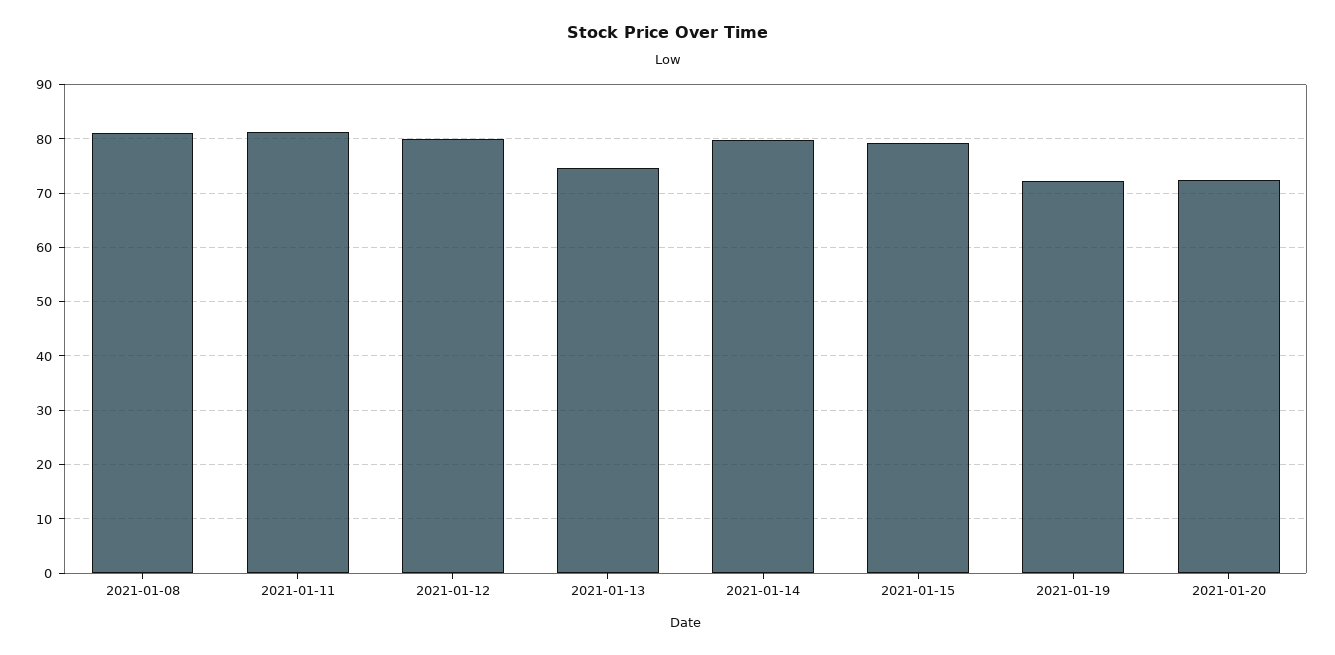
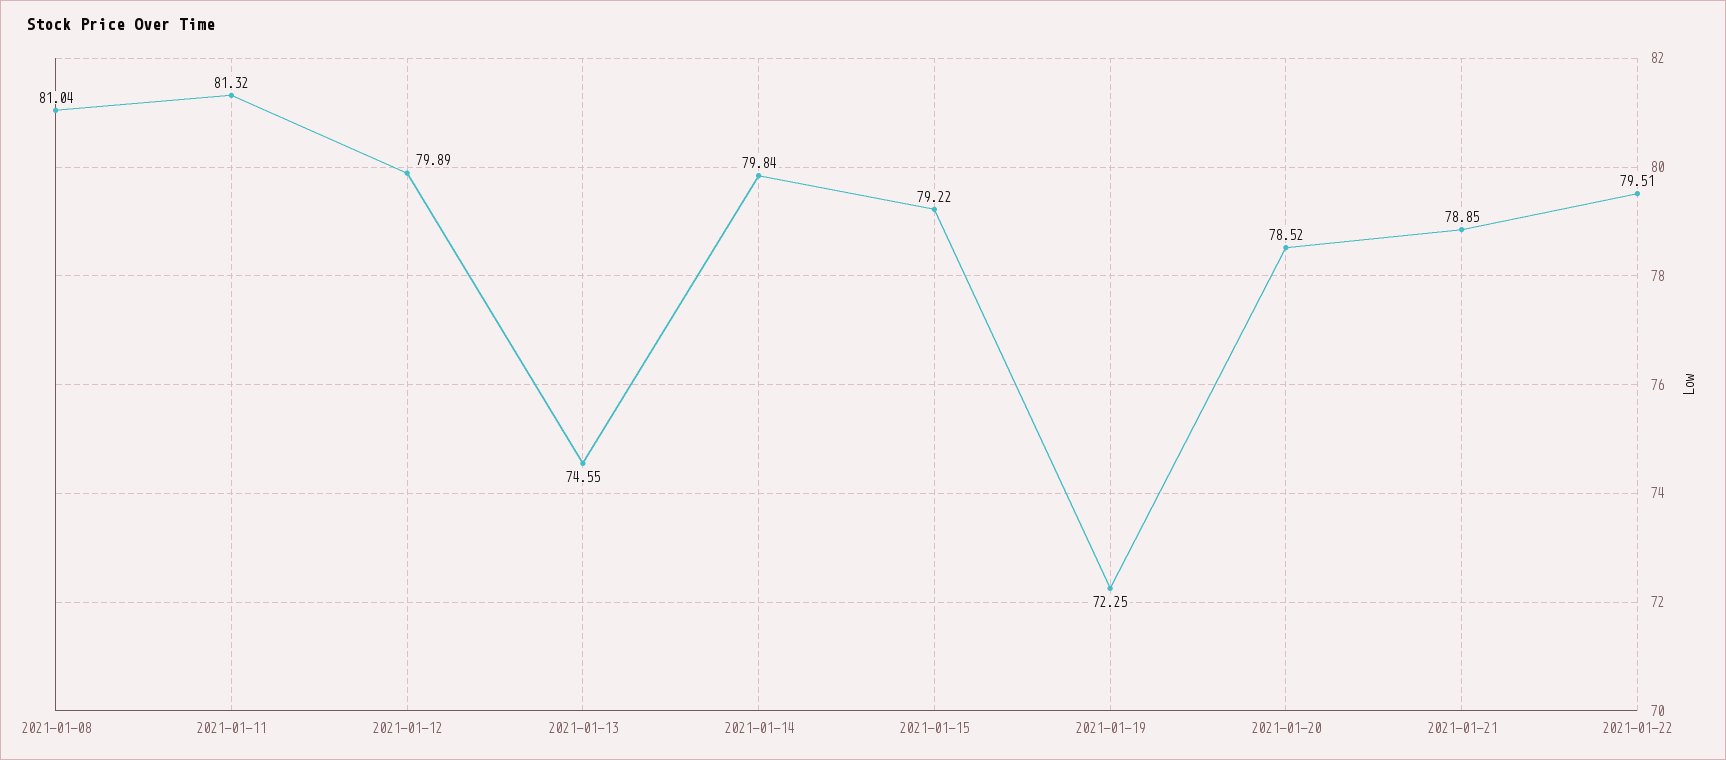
2021-01-20: 72 -> 78.52
2021-01-21: none -> 78.85
2021-01-22: none -> 79.51

